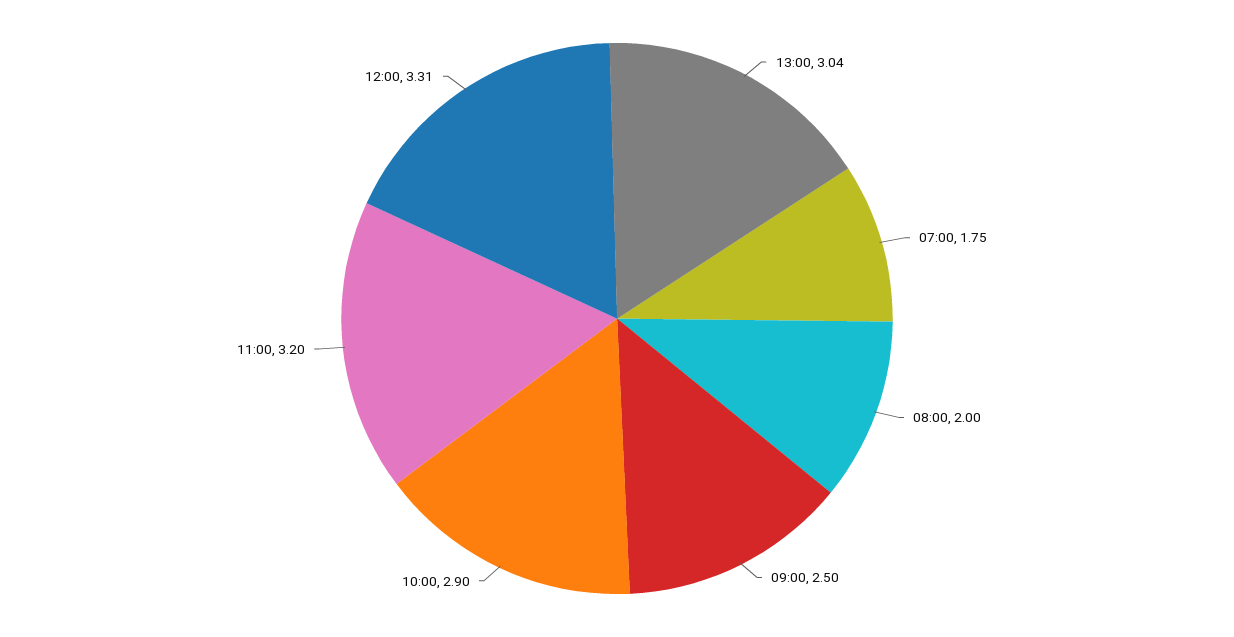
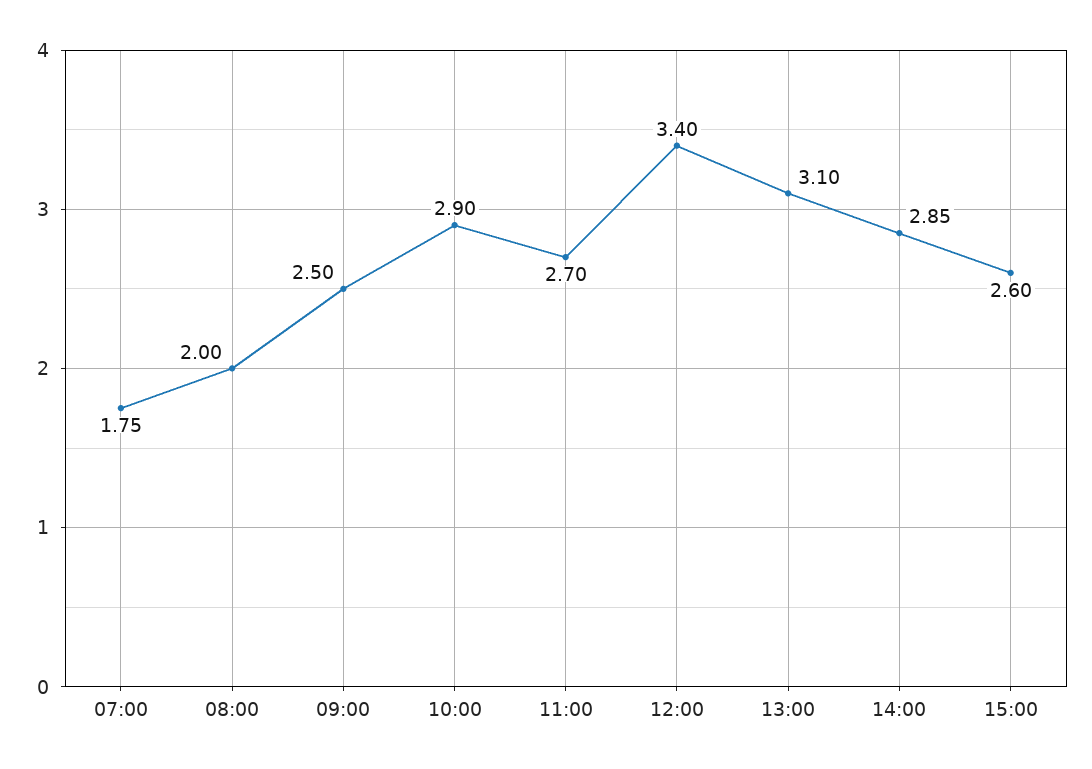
13:00: 3.04 -> 3.1
11:00: 3.2 -> 2.7
12:00: 3.31 -> 3.4
14:00: none -> 2.85
15:00: none -> 2.6

